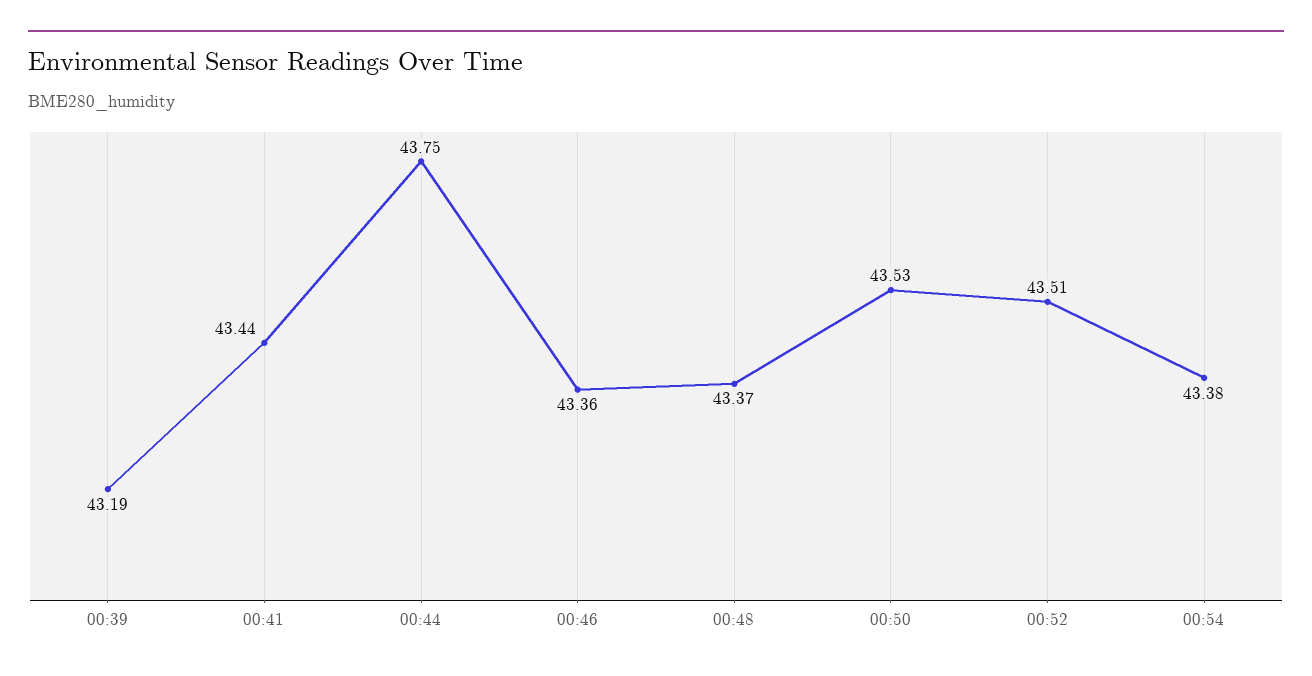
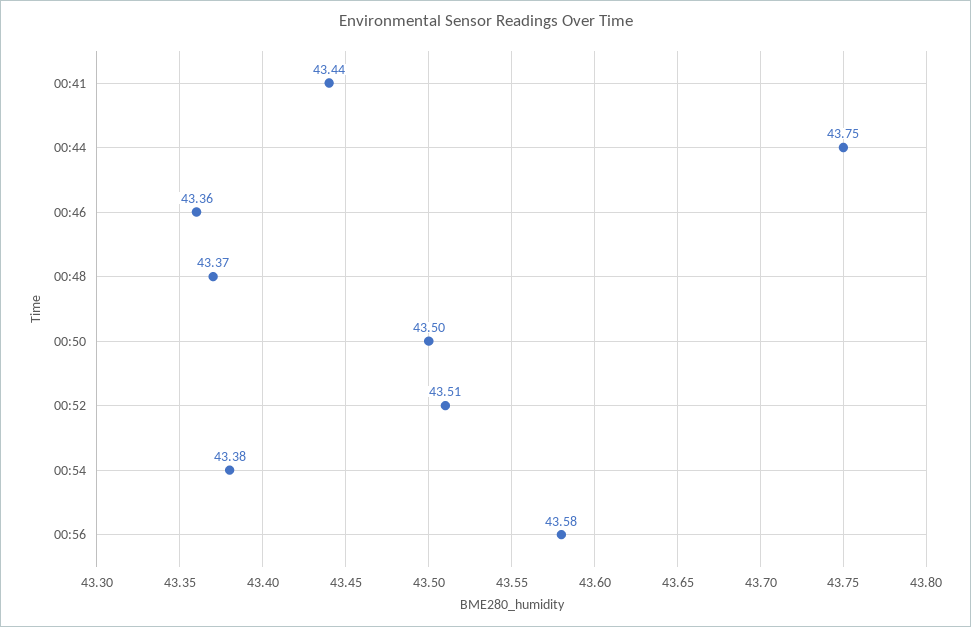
00:39: 43.19 -> none
00:50: 43.53 -> 43.5
00:56: none -> 43.58

